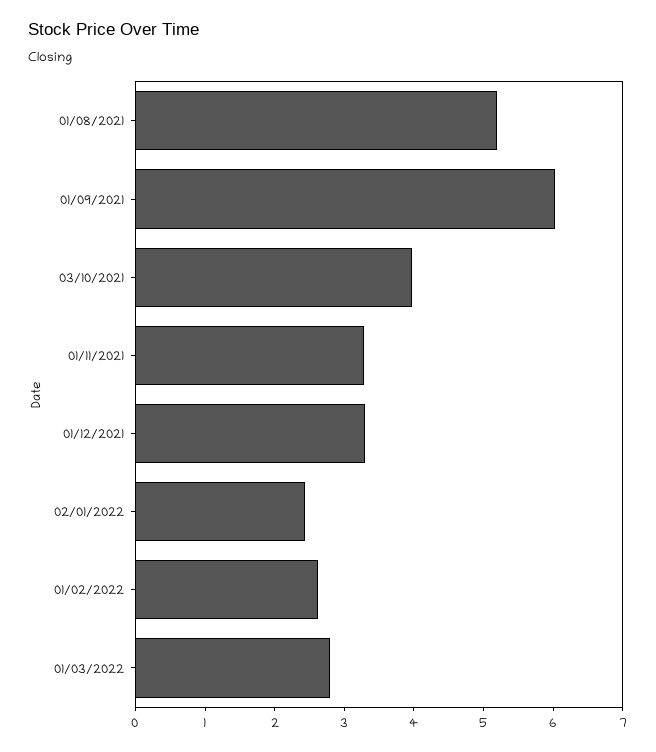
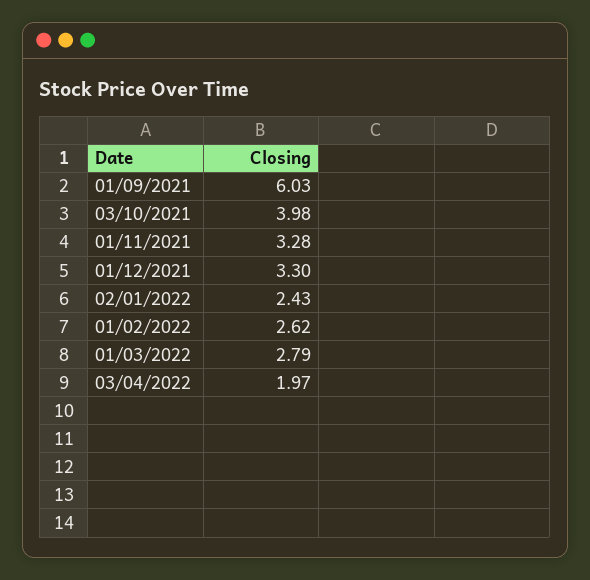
01/08/2021: 5.2 -> none
03/04/2022: none -> 1.97

